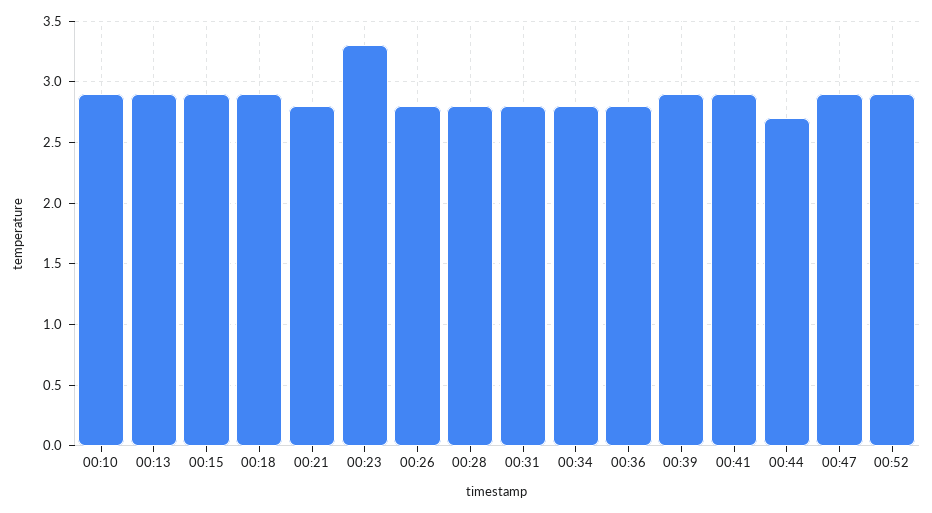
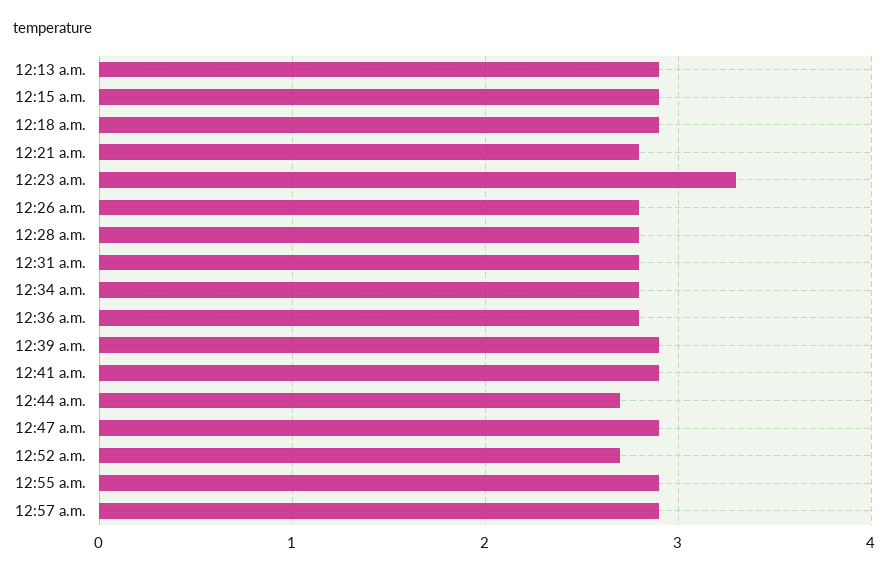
00:10: 2.9 -> none
00:52: 2.9 -> 2.7
12:55 a.m.: none -> 2.9
12:57 a.m.: none -> 2.9

